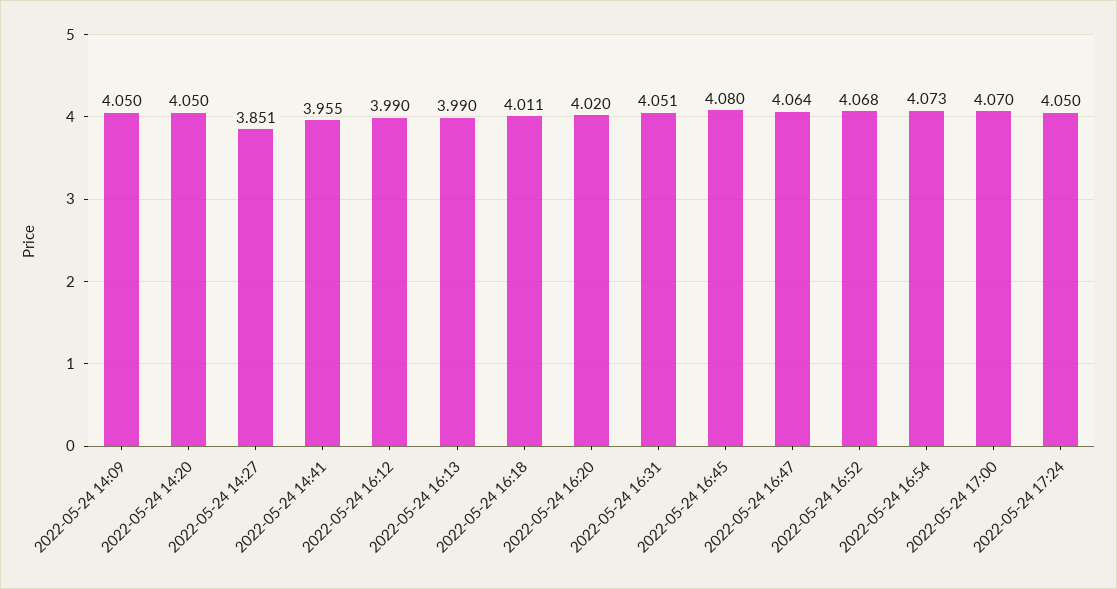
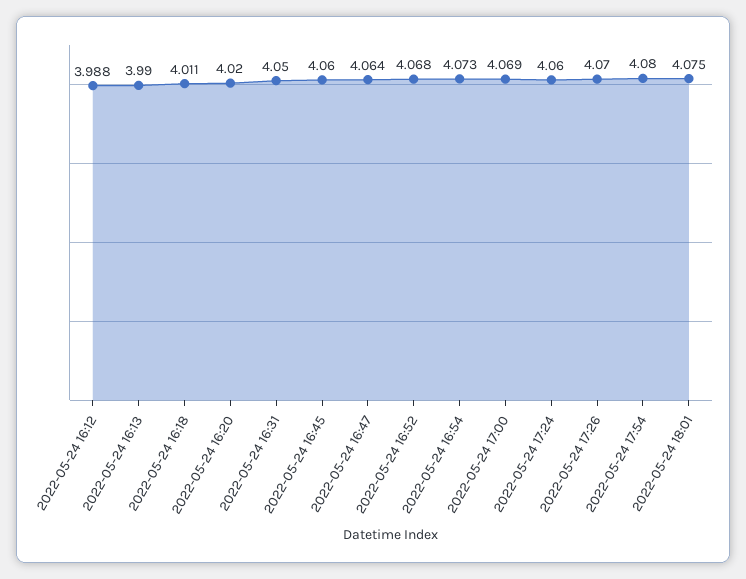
2022-05-24 14:09: 4.05 -> none
2022-05-24 14:20: 4.05 -> none
2022-05-24 14:27: 3.851 -> none
2022-05-24 14:41: 3.955 -> none
2022-05-24 16:12: 3.99 -> 3.988
2022-05-24 16:31: 4.051 -> 4.05
2022-05-24 16:45: 4.08 -> 4.06
2022-05-24 17:00: 4.07 -> 4.069
2022-05-24 17:24: 4.05 -> 4.06
2022-05-24 17:26: none -> 4.07
2022-05-24 17:54: none -> 4.08
2022-05-24 18:01: none -> 4.075

